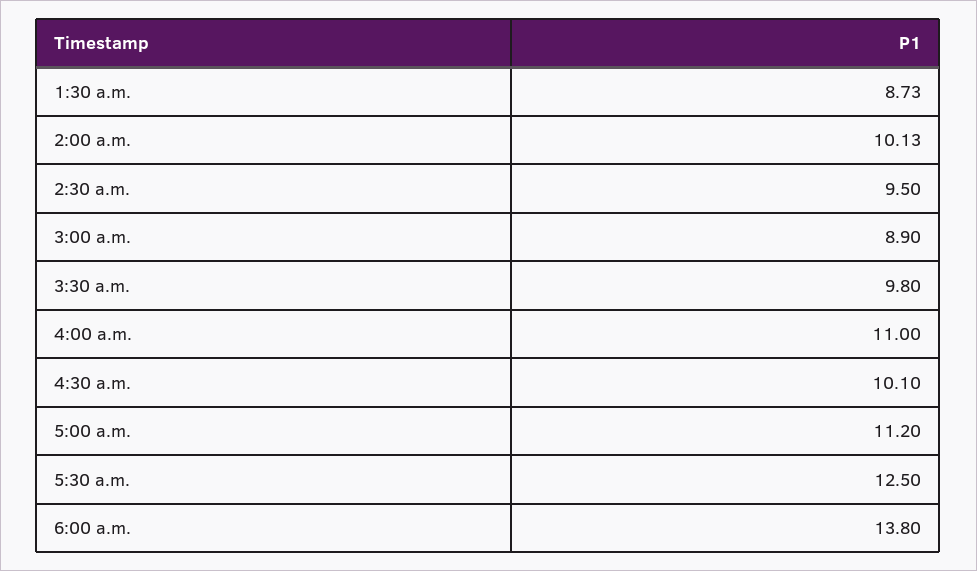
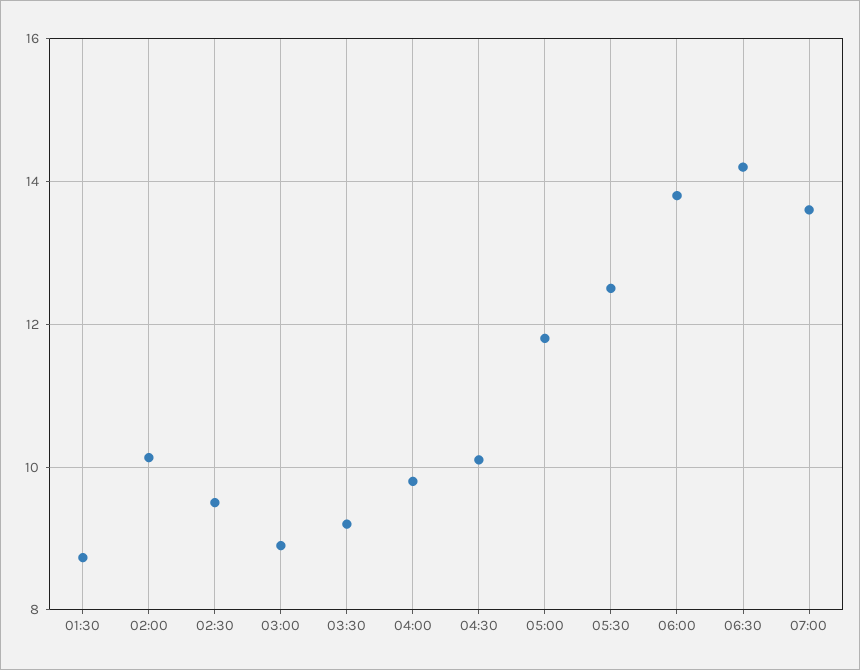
3:30 a.m.: 9.8 -> 9.2
4:00 a.m.: 11 -> 9.8
5:00 a.m.: 11.2 -> 11.8
06:30: none -> 14.2
07:00: none -> 13.6

